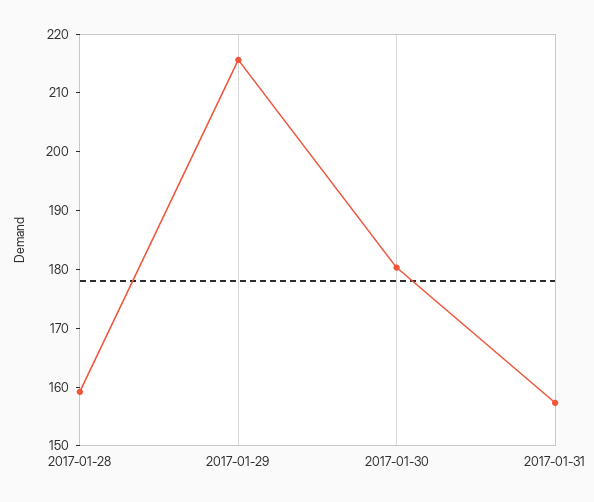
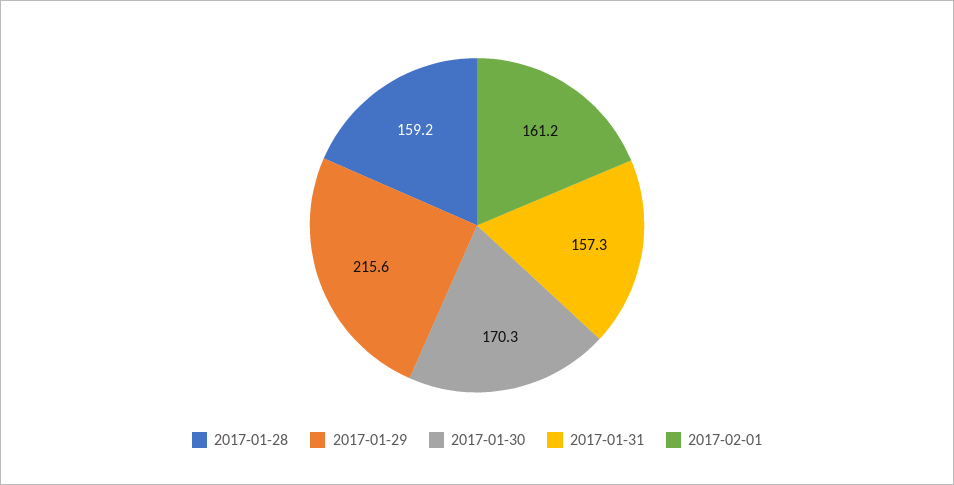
2017-01-30: 180 -> 170.3
2017-02-01: none -> 161.2

